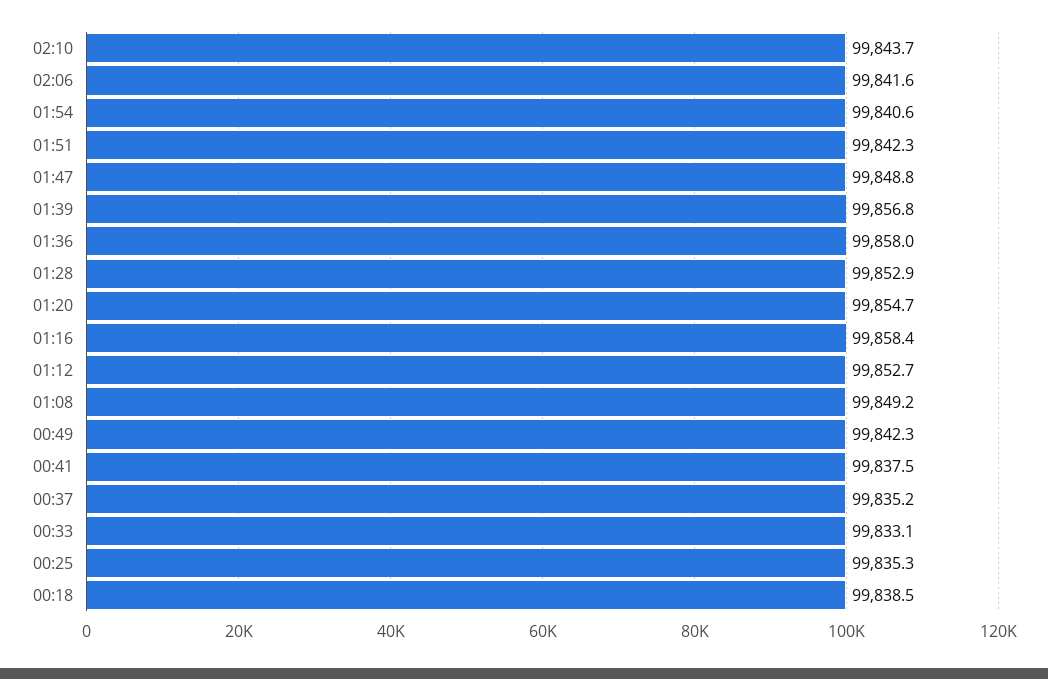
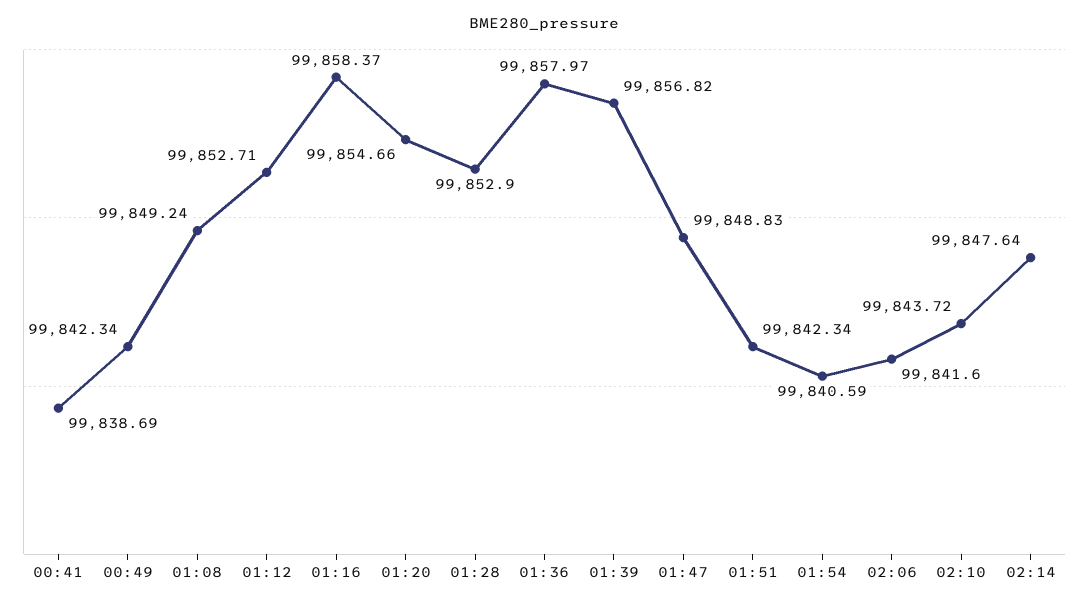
00:41: 99837.5 -> 99838.69
00:37: 99835.2 -> none
00:33: 99833.1 -> none
00:25: 99835.3 -> none
00:18: 99838.5 -> none
02:14: none -> 99847.64

